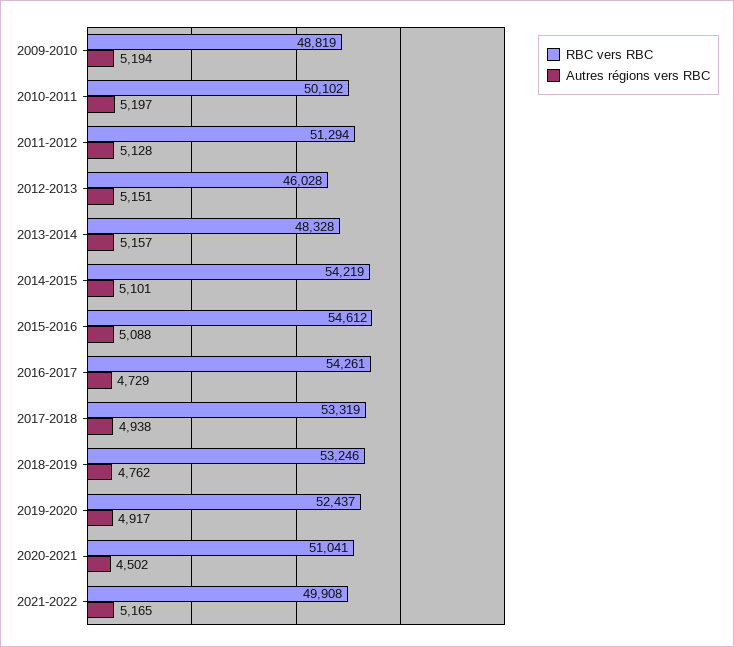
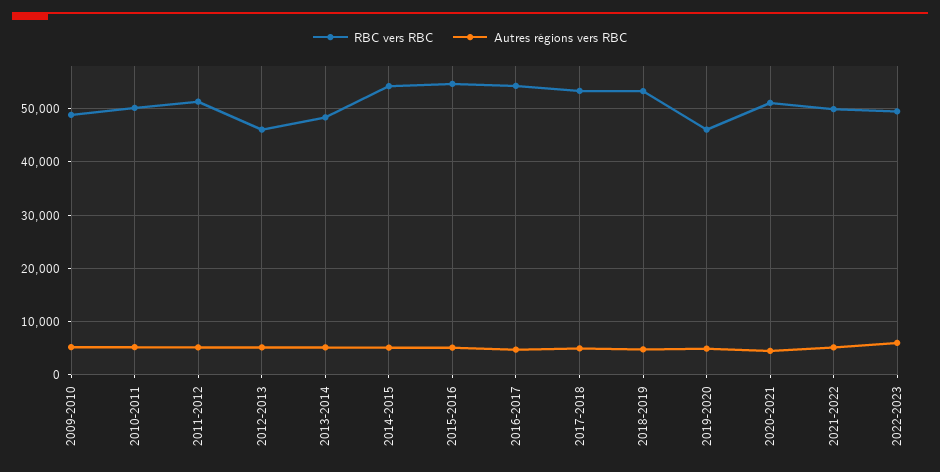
RBC vers RBC, 2019-2020: 52437 -> 46000
RBC vers RBC, 2022-2023: none -> 50000
Autres régions vers RBC, 2022-2023: none -> 6000

